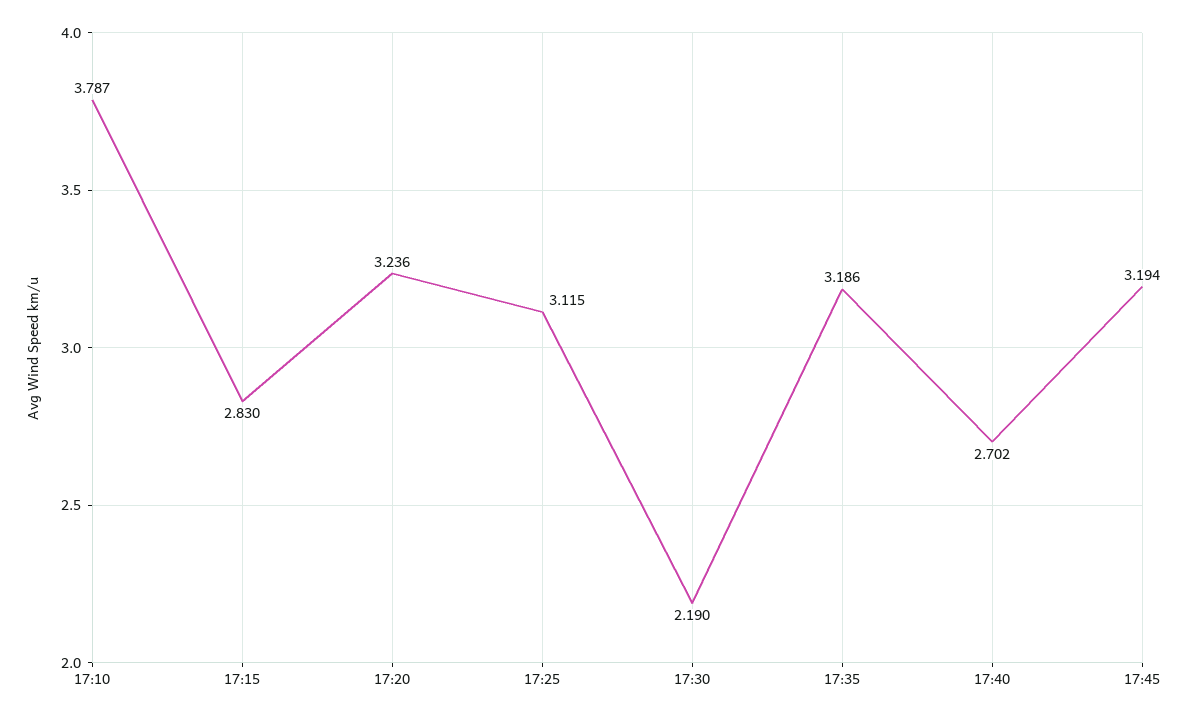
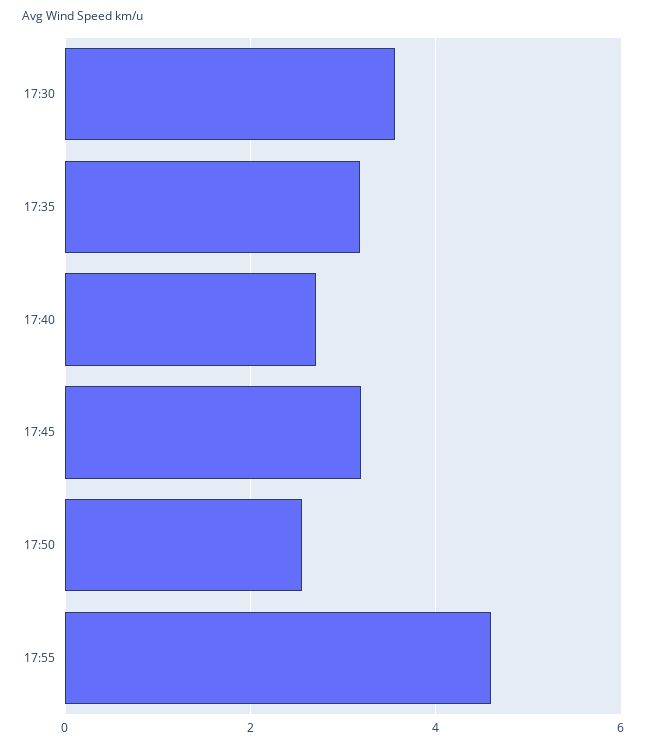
17:10: 3.787 -> none
17:15: 2.83 -> none
17:20: 3.236 -> none
17:25: 3.115 -> none
17:30: 2.19 -> 3.6
17:50: none -> 2.6
17:55: none -> 4.6

